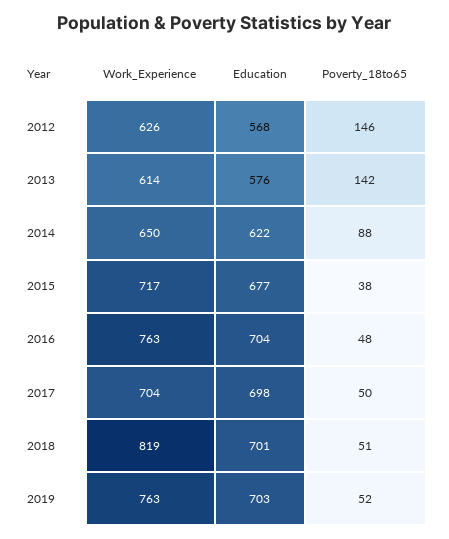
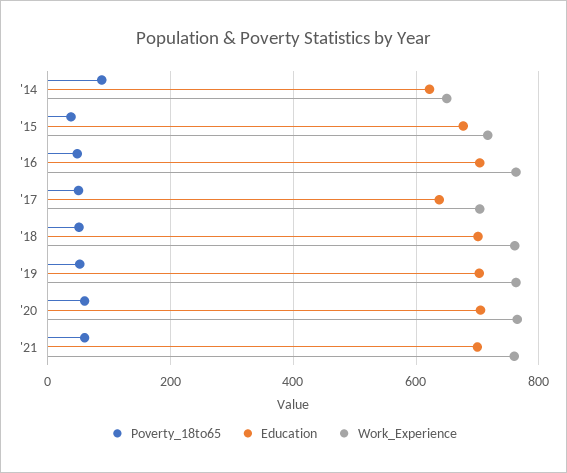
Work_Experience, 2012: 626 -> none
Education, 2012: 568 -> none
Poverty_18to65, 2012: 146 -> none
Work_Experience, 2013: 614 -> none
Education, 2013: 576 -> none
Poverty_18to65, 2013: 142 -> none
Education, 2017: 698 -> 640
Work_Experience, 2018: 819 -> 760
Poverty_18to65, '20: none -> 60
Education, '20: none -> 700
Work_Experience, '20: none -> 760
Poverty_18to65, '21: none -> 60
Education, '21: none -> 700
Work_Experience, '21: none -> 760

